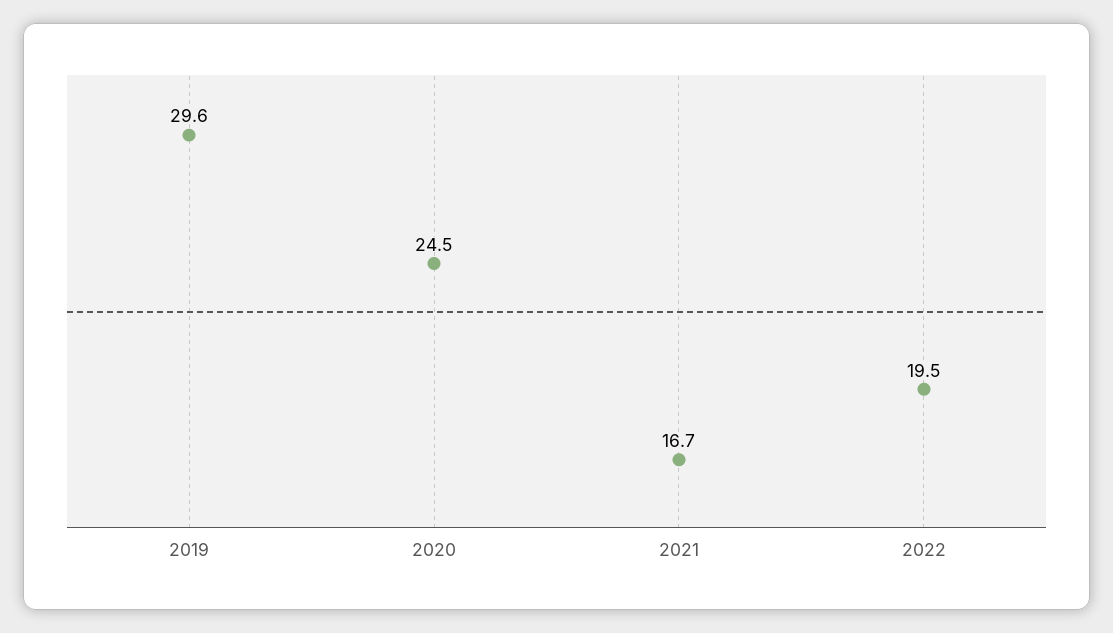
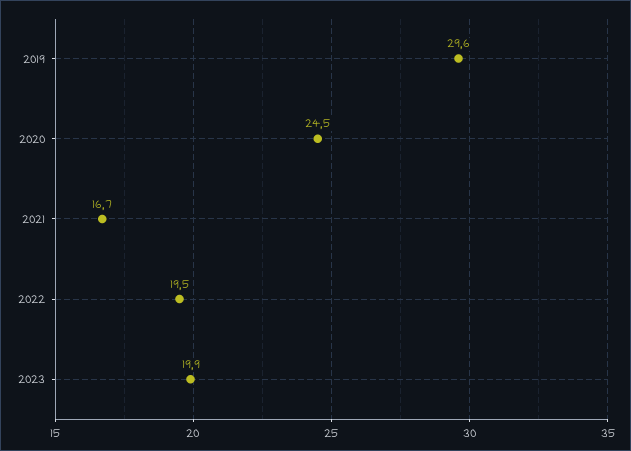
2023: none -> 19.9

